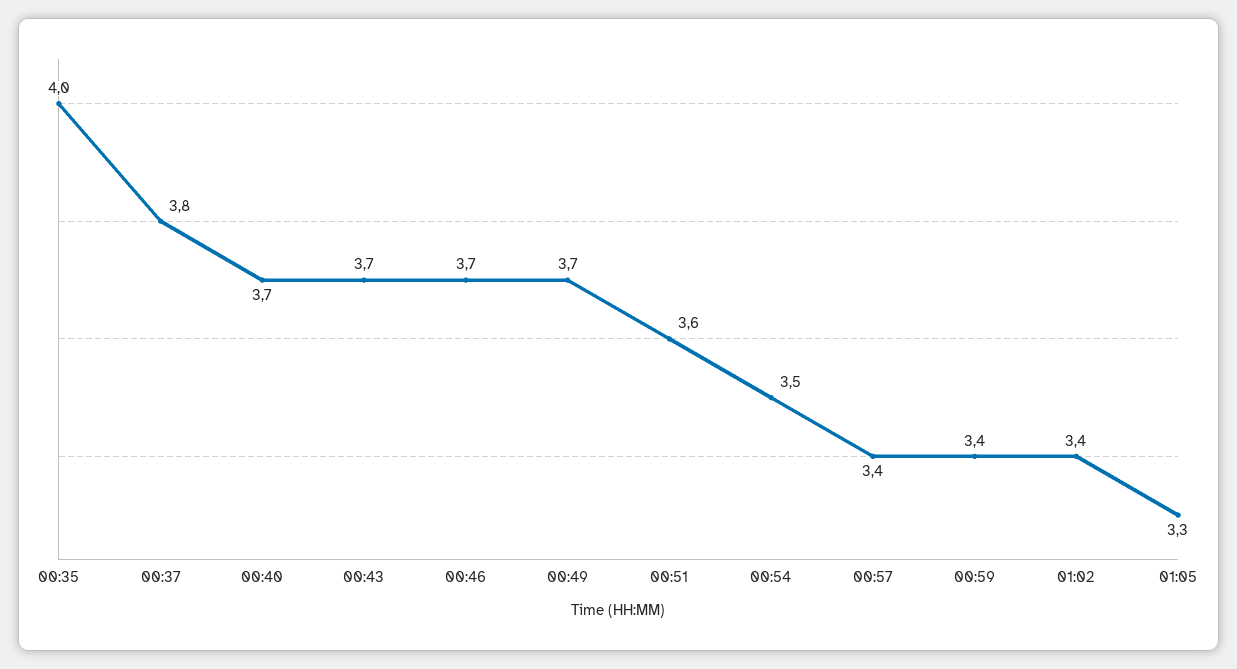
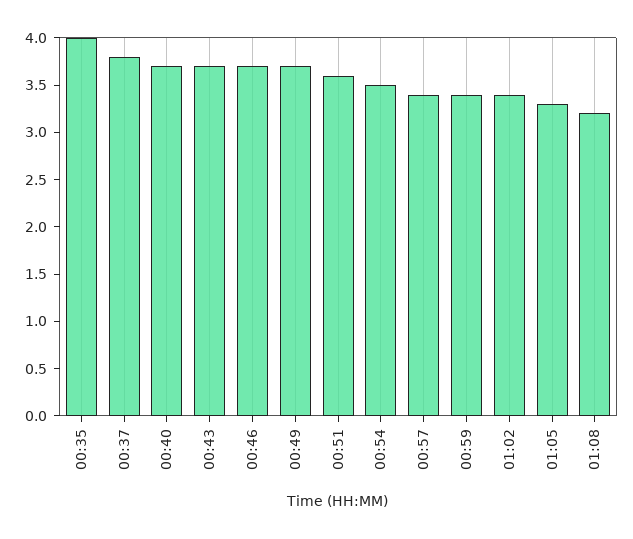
01:08: none -> 3.2

